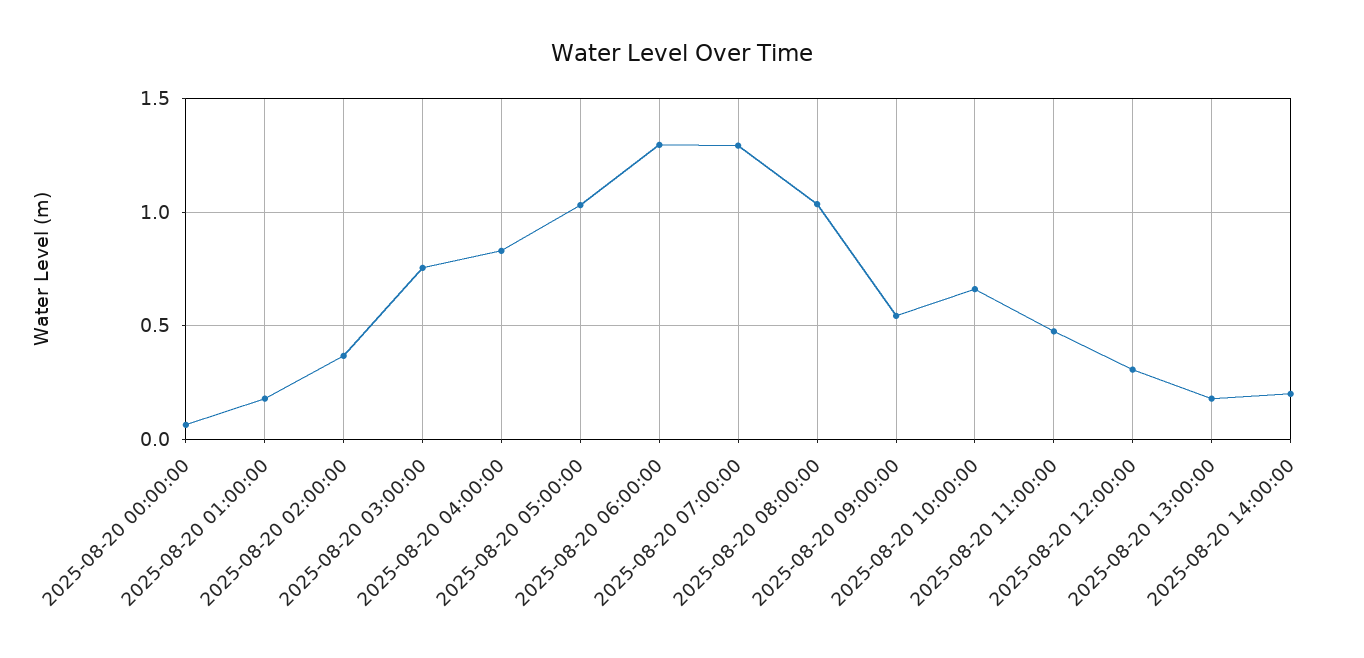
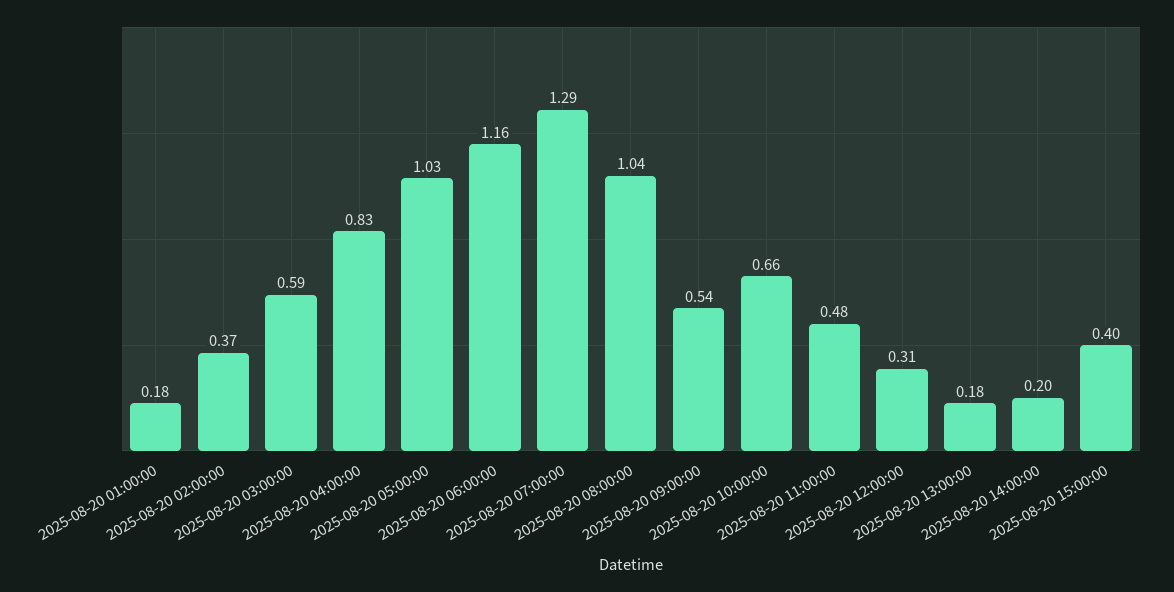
2025-08-20 00:00:00: 0.05 -> none
2025-08-20 03:00:00: 0.75 -> 0.59
2025-08-20 06:00:00: 1.3 -> 1.16
2025-08-20 15:00:00: none -> 0.4

